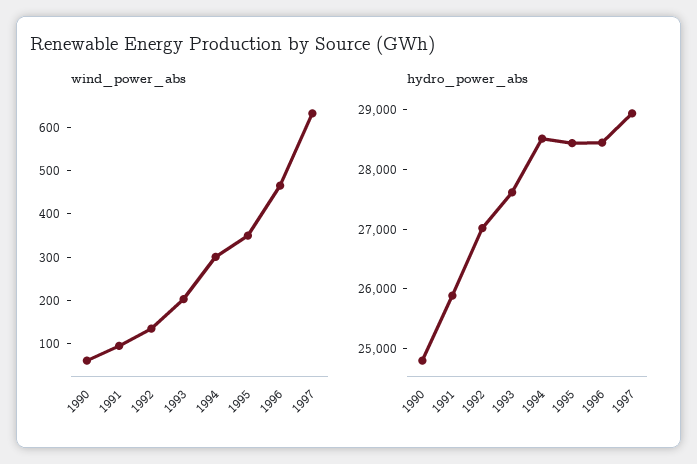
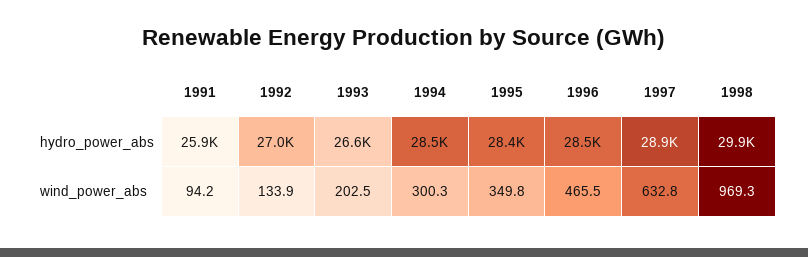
wind_power_abs, 1990: 60 -> none
hydro_power_abs, 1990: 24800 -> none
hydro_power_abs, 1993: 27600 -> 26600
hydro_power_abs, 1998: none -> 29900
wind_power_abs, 1998: none -> 969.3

